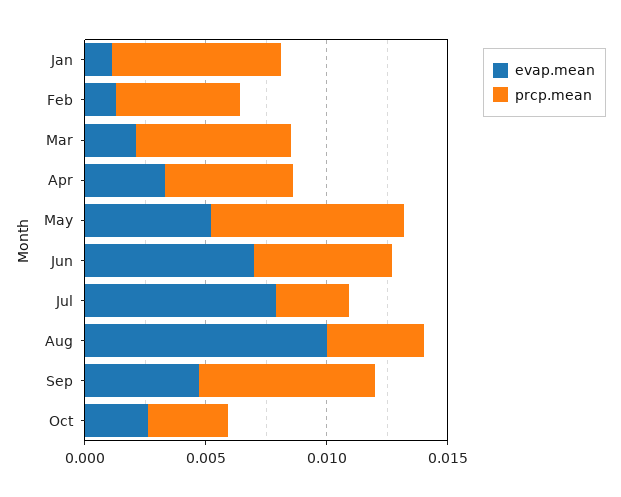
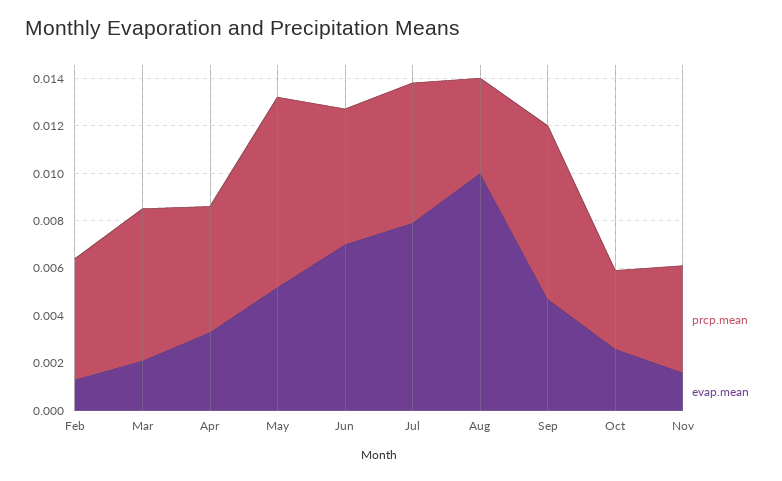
evap.mean, Jan: 0.001 -> none
prcp.mean, Jan: 0.007 -> none
prcp.mean, Jul: 0.003 -> 0.006
prcp.mean, Nov: none -> 0.0045
evap.mean, Nov: none -> 0.0015

